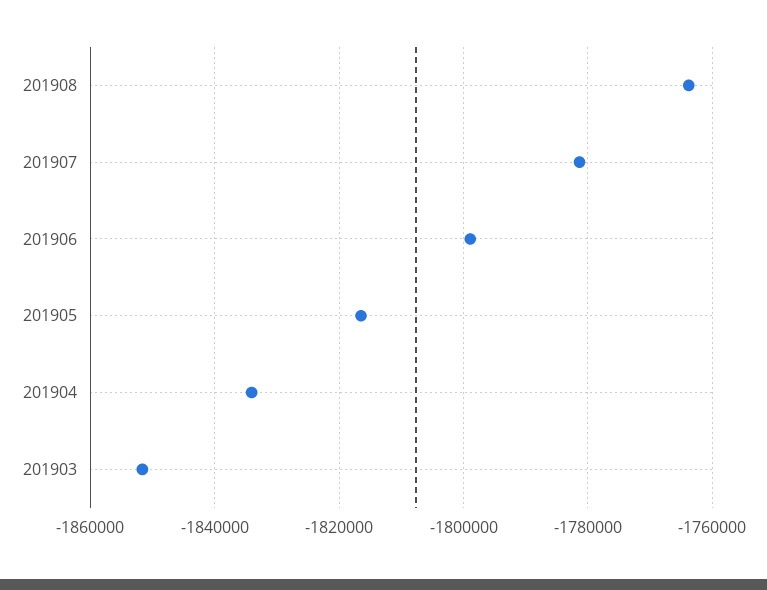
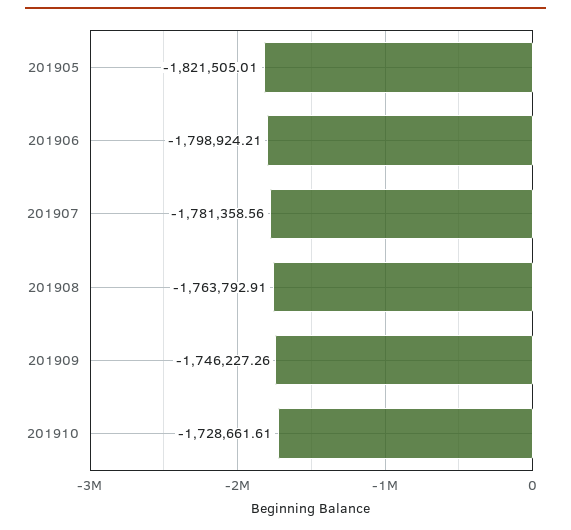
201905: -1816000 -> -1821505.01
201904: -1834000 -> none
201903: -1852000 -> none
201909: none -> -1746227.26
201910: none -> -1728661.61

